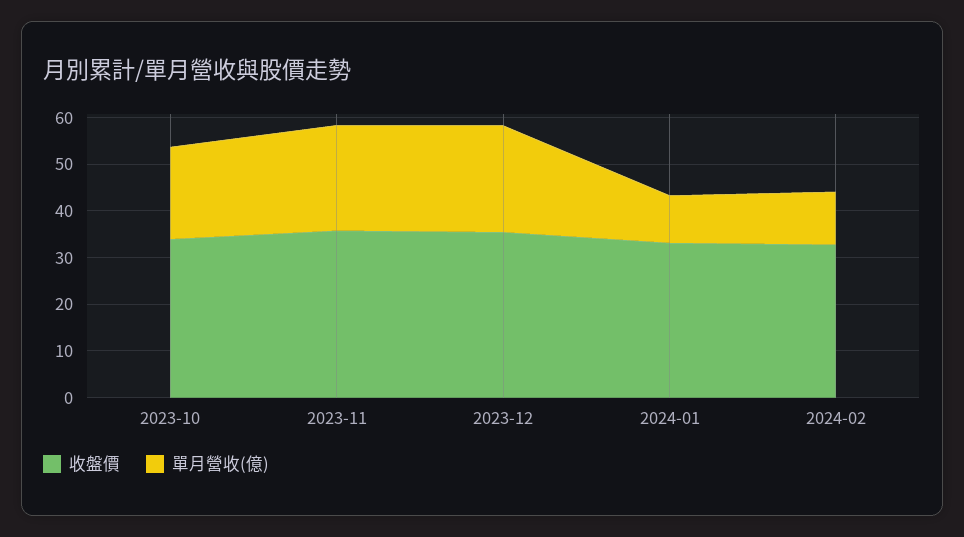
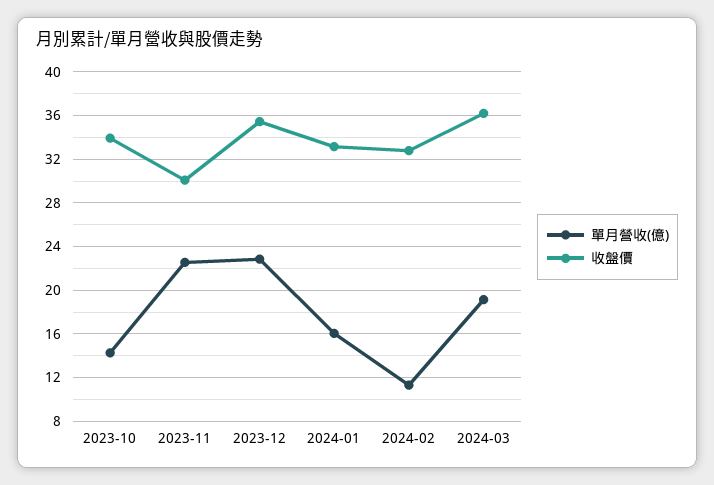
單月營收(億), 2023-10: 20 -> 14
收盤價, 2023-11: 36 -> 30
單月營收(億), 2024-01: 10 -> 16
單月營收(億), 2024-03: none -> 19
收盤價, 2024-03: none -> 36

